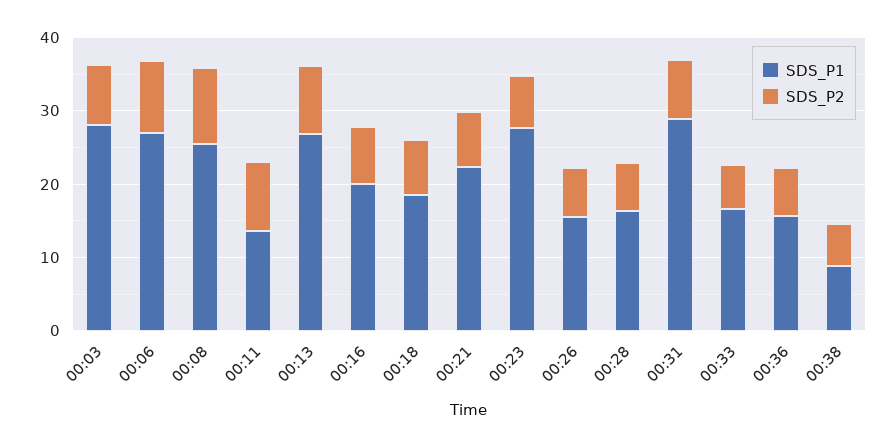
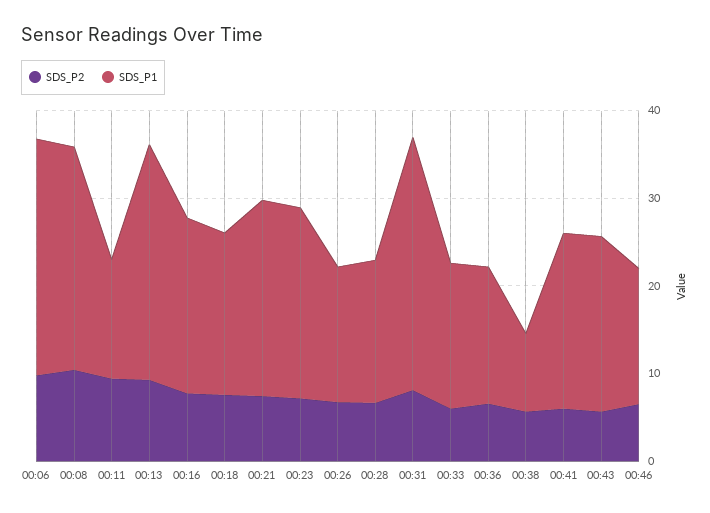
SDS_P1, 00:03: 28 -> none
SDS_P2, 00:03: 8 -> none
SDS_P1, 00:23: 28 -> 22
SDS_P2, 00:41: none -> 6
SDS_P1, 00:41: none -> 20
SDS_P2, 00:43: none -> 6
SDS_P1, 00:43: none -> 20
SDS_P2, 00:46: none -> 6
SDS_P1, 00:46: none -> 16

